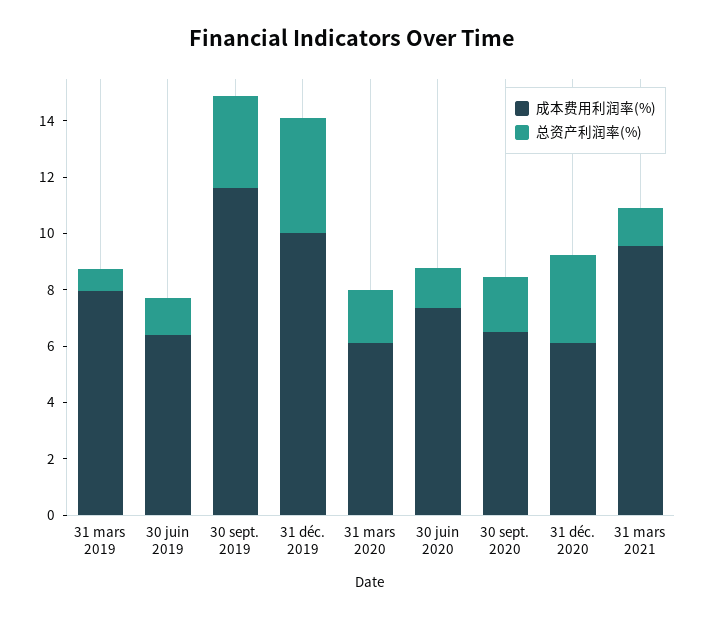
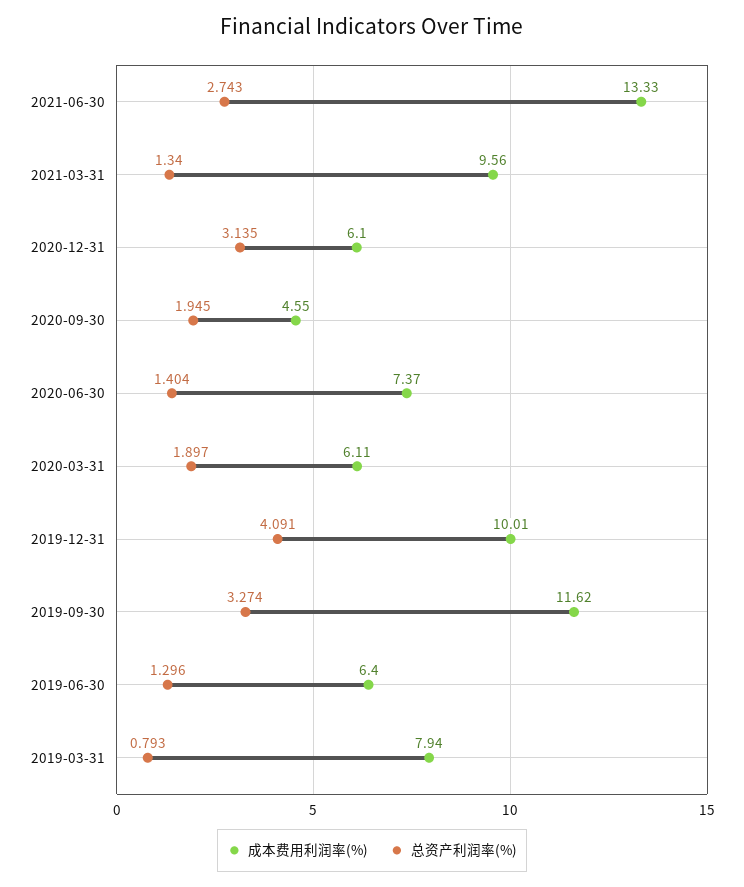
成本费用利润率(%), 30 sept. 2020: 6.5 -> 4.55
成本费用利润率(%), 2021-06-30: none -> 13.33
总资产利润率(%), 2021-06-30: none -> 2.743

